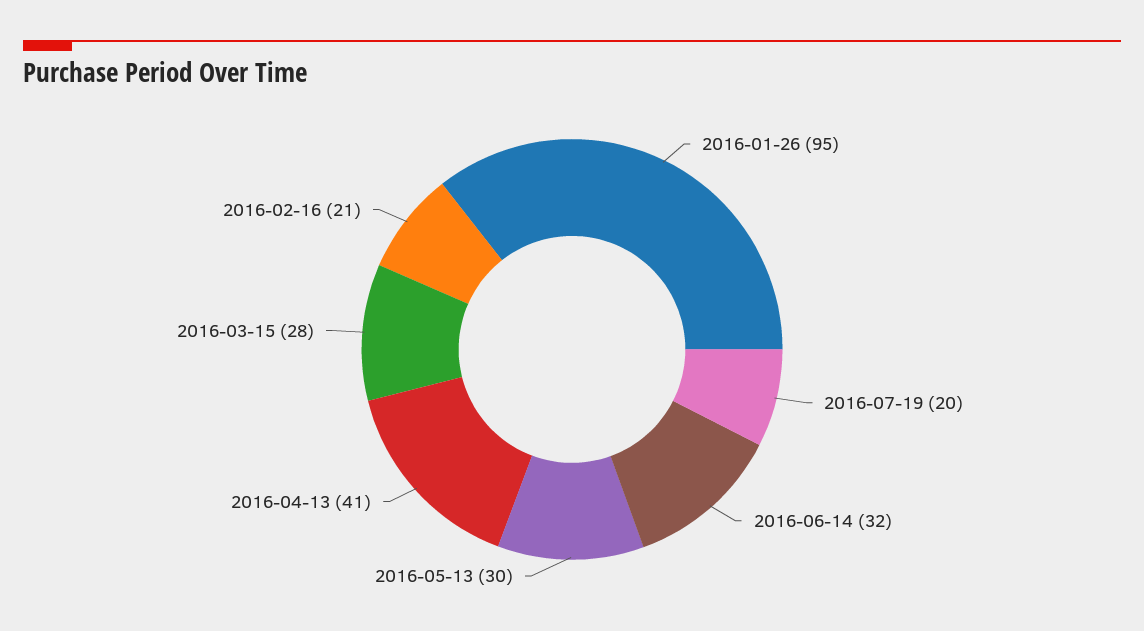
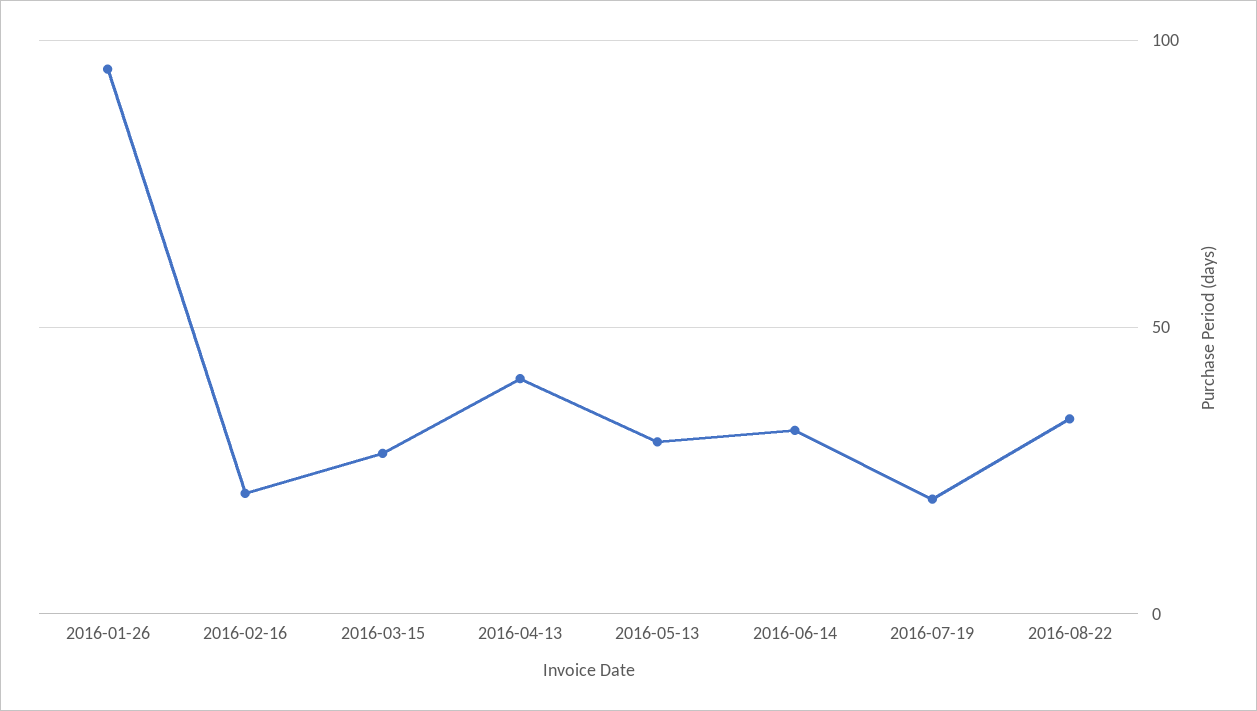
2016-08-22: none -> 35

